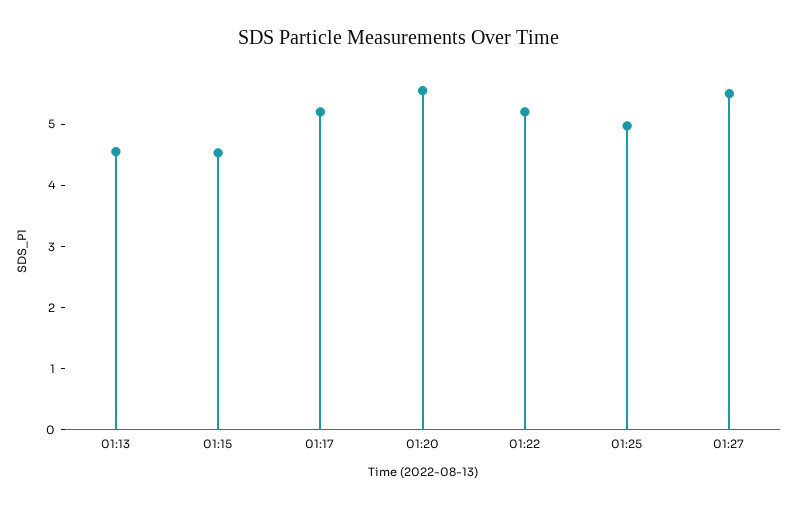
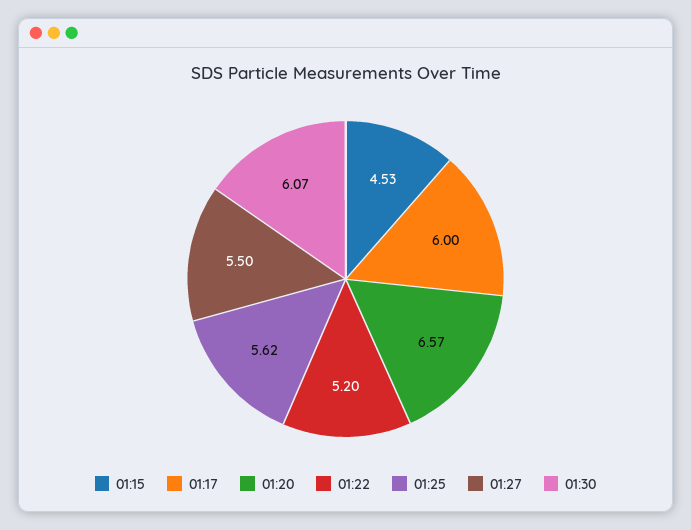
01:13: 4.6 -> none
01:17: 5.2 -> 6
01:20: 5.6 -> 6.57
01:25: 5 -> 5.62
01:30: none -> 6.07

